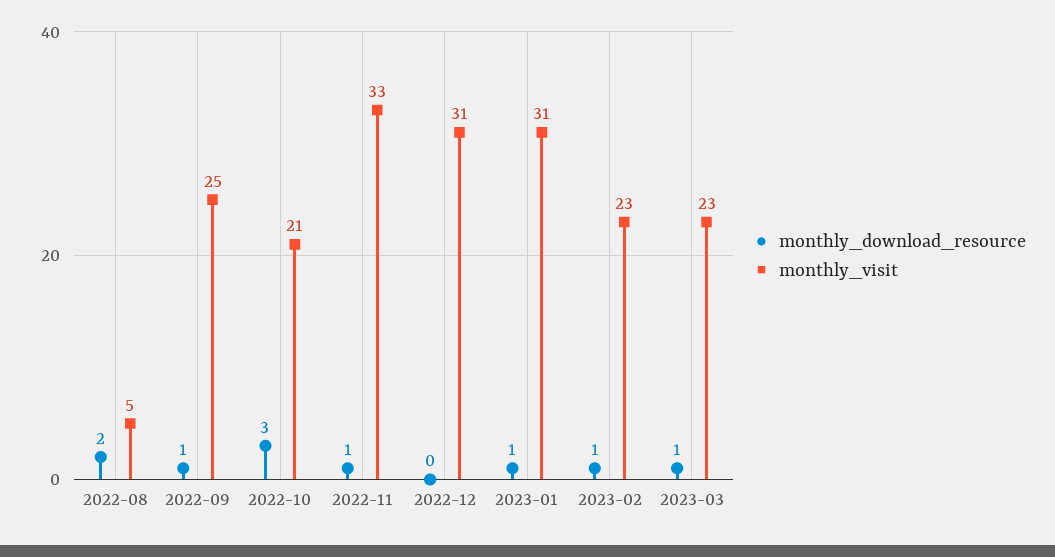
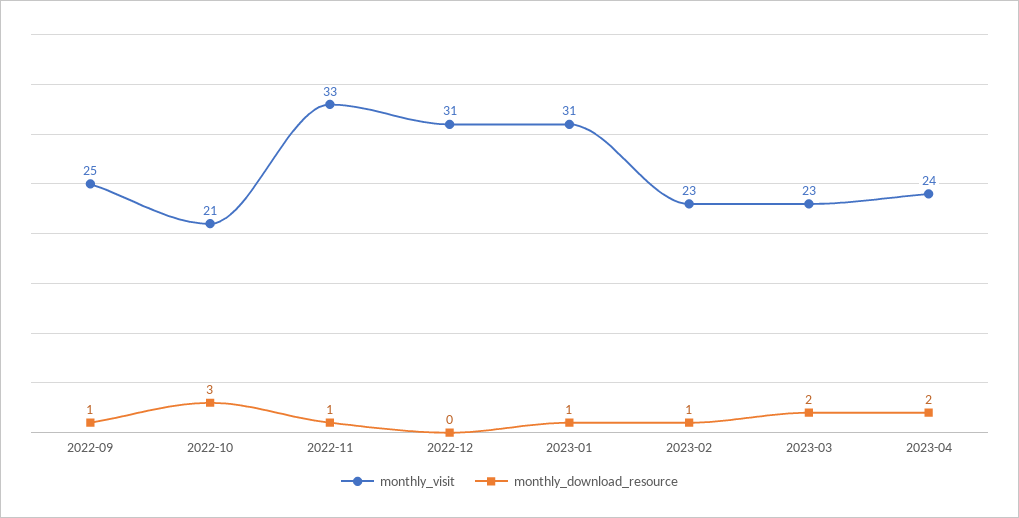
monthly_download_resource, 2022-08: 2 -> none
monthly_visit, 2022-08: 5 -> none
monthly_download_resource, 2023-03: 1 -> 2
monthly_visit, 2023-04: none -> 24
monthly_download_resource, 2023-04: none -> 2

